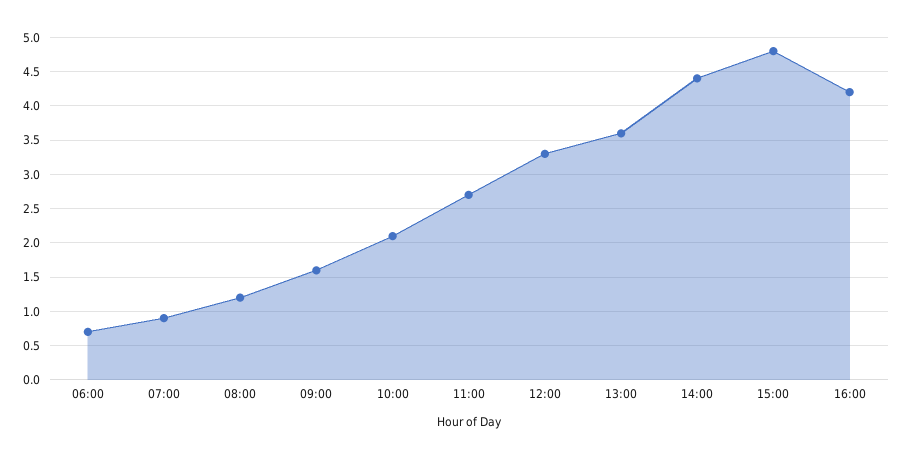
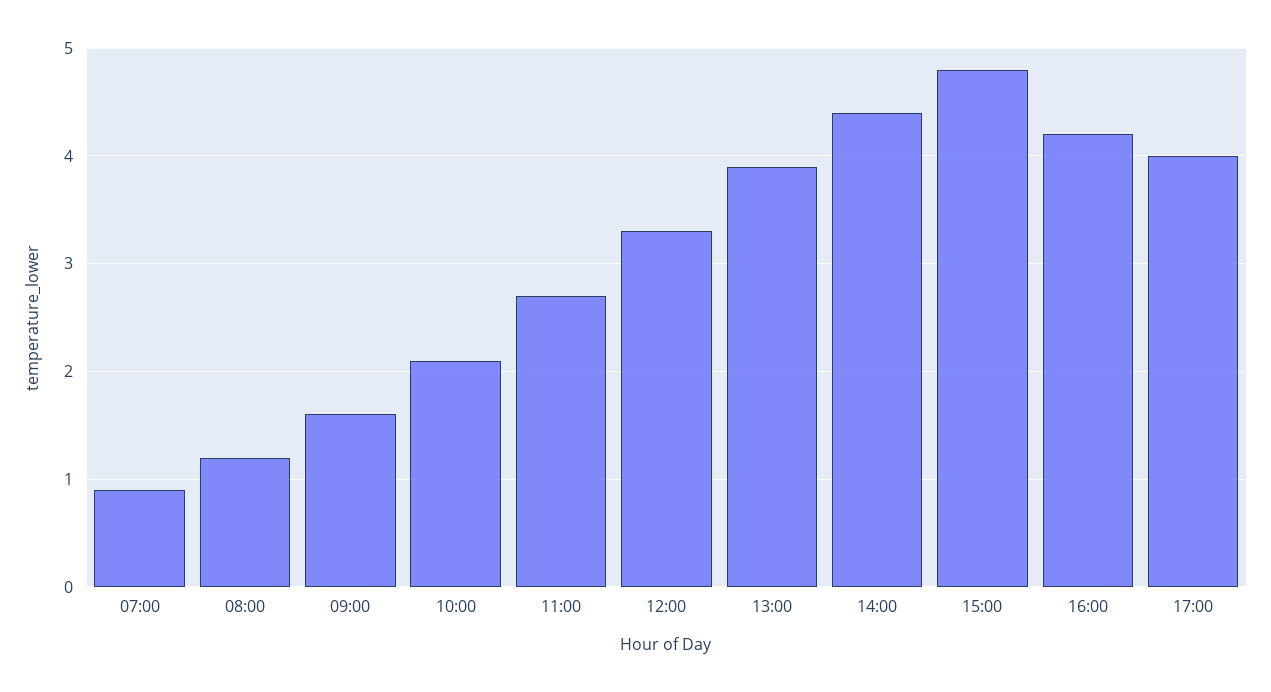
06:00: 0.7 -> none
13:00: 3.6 -> 3.9
17:00: none -> 4

